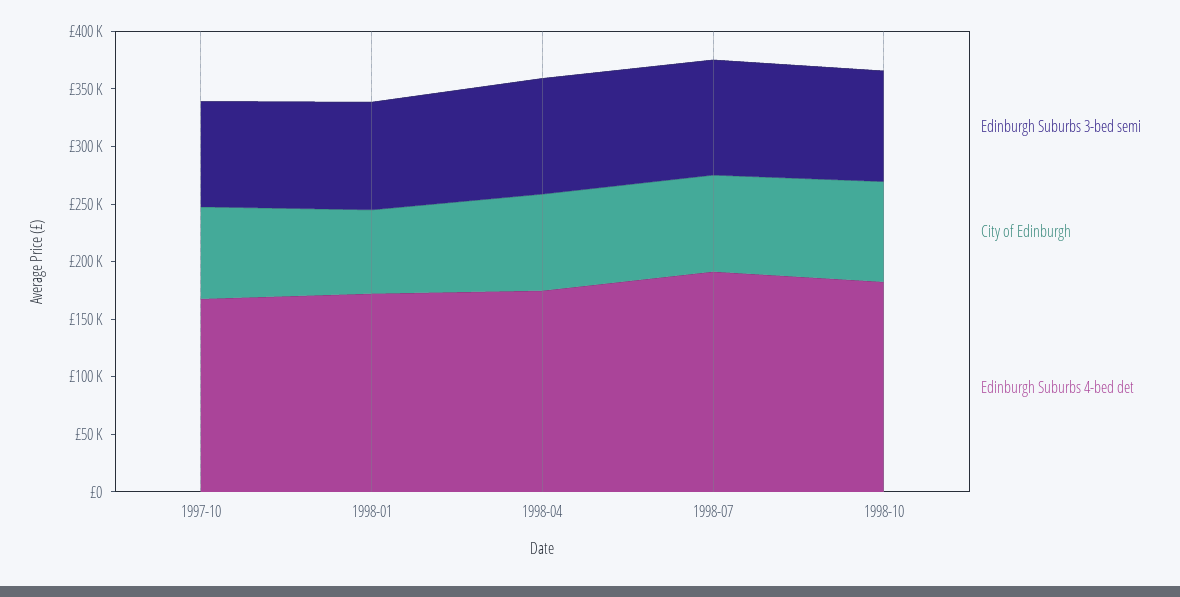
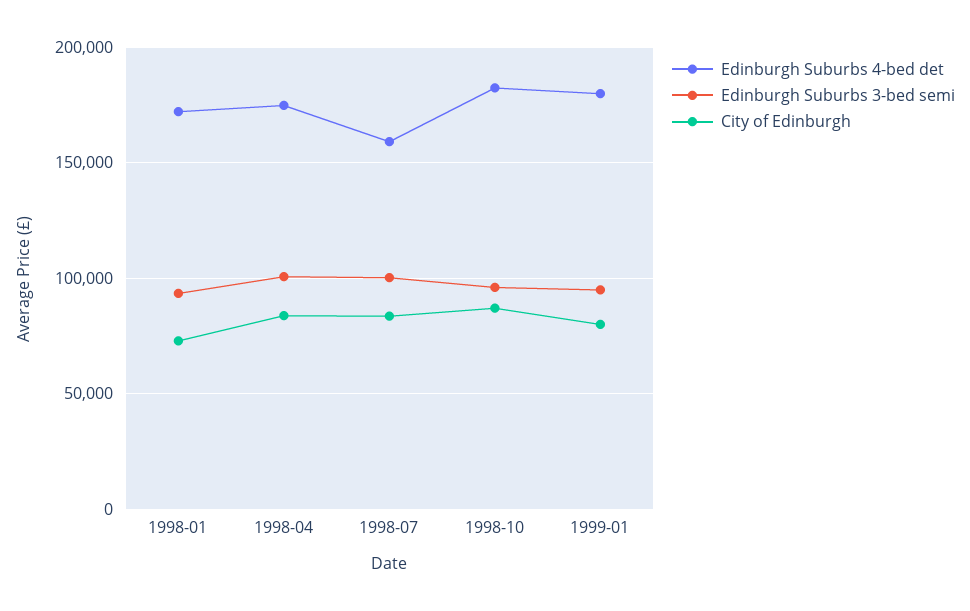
Edinburgh Suburbs 3-bed semi, 1997-10: 90000 -> none
City of Edinburgh, 1997-10: 80000 -> none
Edinburgh Suburbs 4-bed det, 1997-10: 170000 -> none
Edinburgh Suburbs 4-bed det, 1998-07: 190000 -> 160000
Edinburgh Suburbs 4-bed det, 1999-01: none -> 180000
Edinburgh Suburbs 3-bed semi, 1999-01: none -> 95000
City of Edinburgh, 1999-01: none -> 80000

